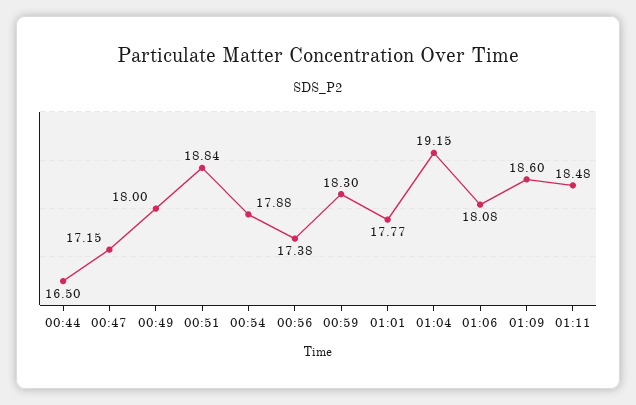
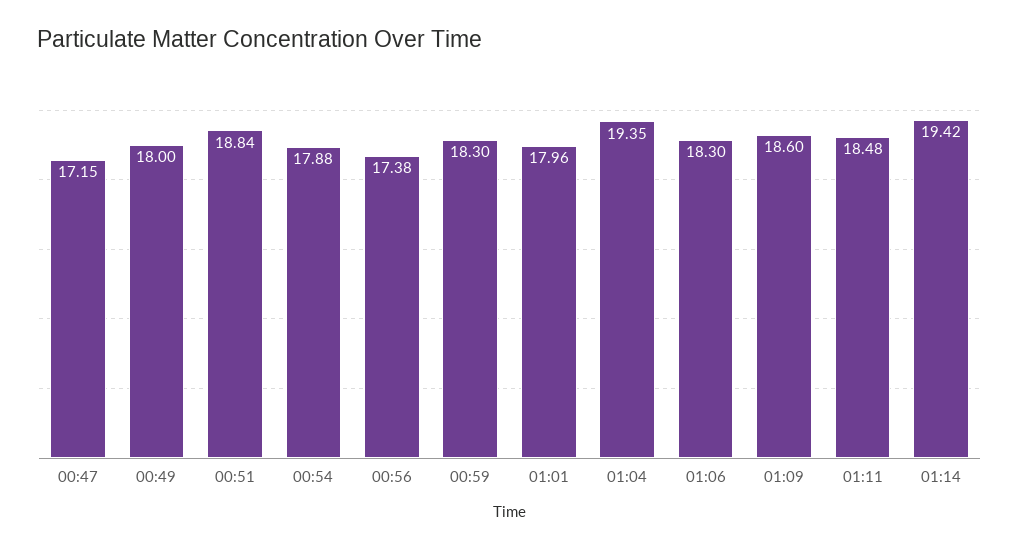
00:44: 16.5 -> none
01:01: 17.77 -> 17.96
01:04: 19.15 -> 19.35
01:06: 18.08 -> 18.3
01:14: none -> 19.42

